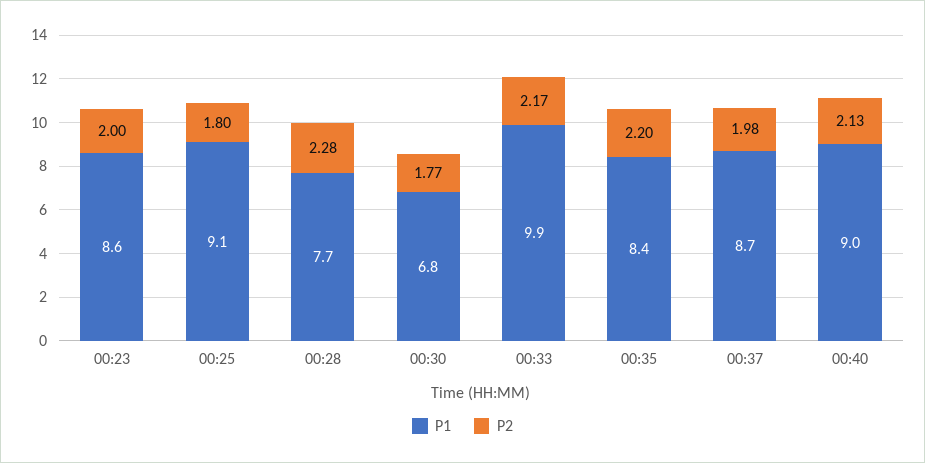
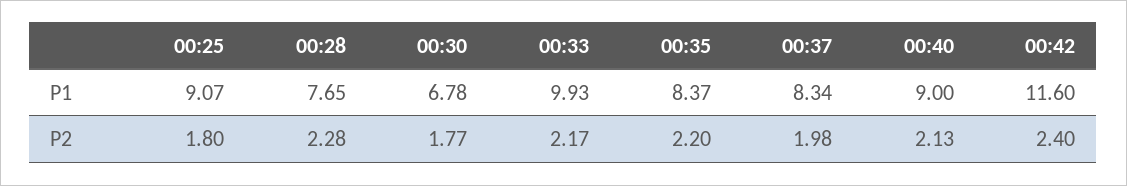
P1, 00:23: 8.6 -> none
P2, 00:23: 2 -> none
P1, 00:37: 8.7 -> 8.34
P1, 00:42: none -> 11.6
P2, 00:42: none -> 2.4

